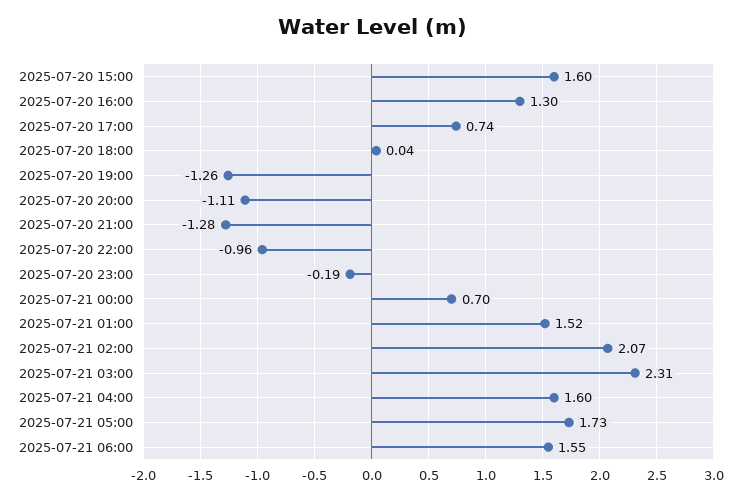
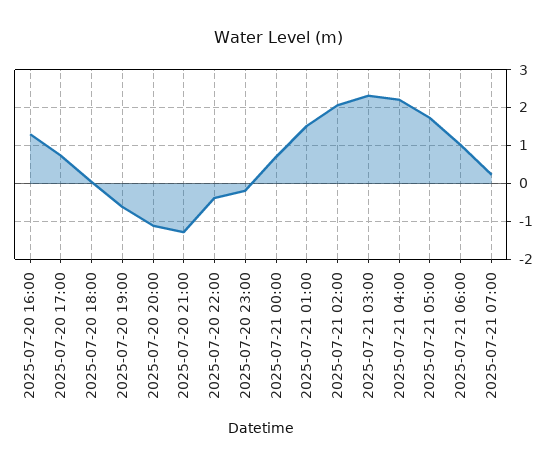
2025-07-20 15:00: 1.6 -> none
2025-07-20 19:00: -1.26 -> -0.6
2025-07-20 22:00: -0.96 -> -0.4
2025-07-21 04:00: 1.6 -> 2.2
2025-07-21 06:00: 1.55 -> 1
2025-07-21 07:00: none -> 0.2

